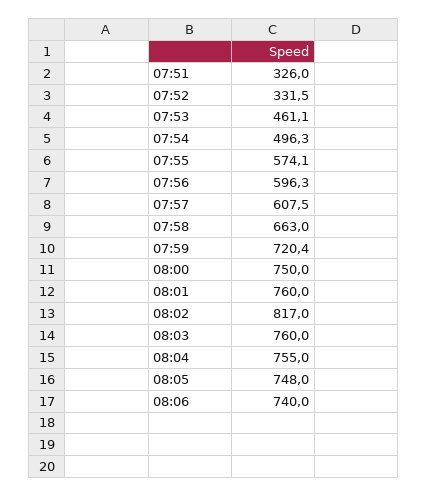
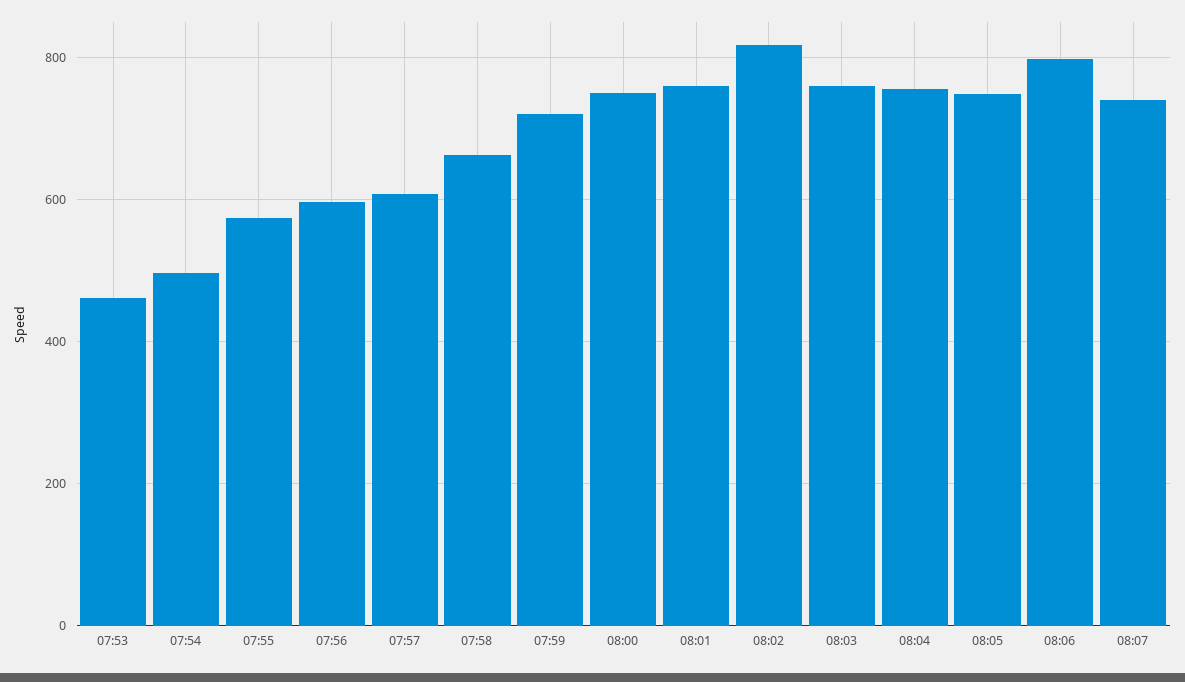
07:51: 326 -> none
07:52: 331.5 -> none
08:06: 740 -> 800
08:07: none -> 740

